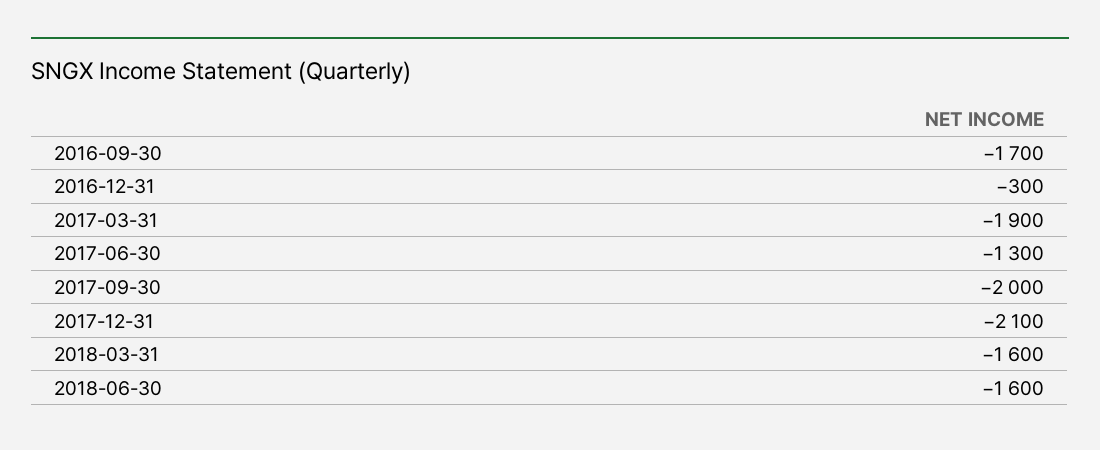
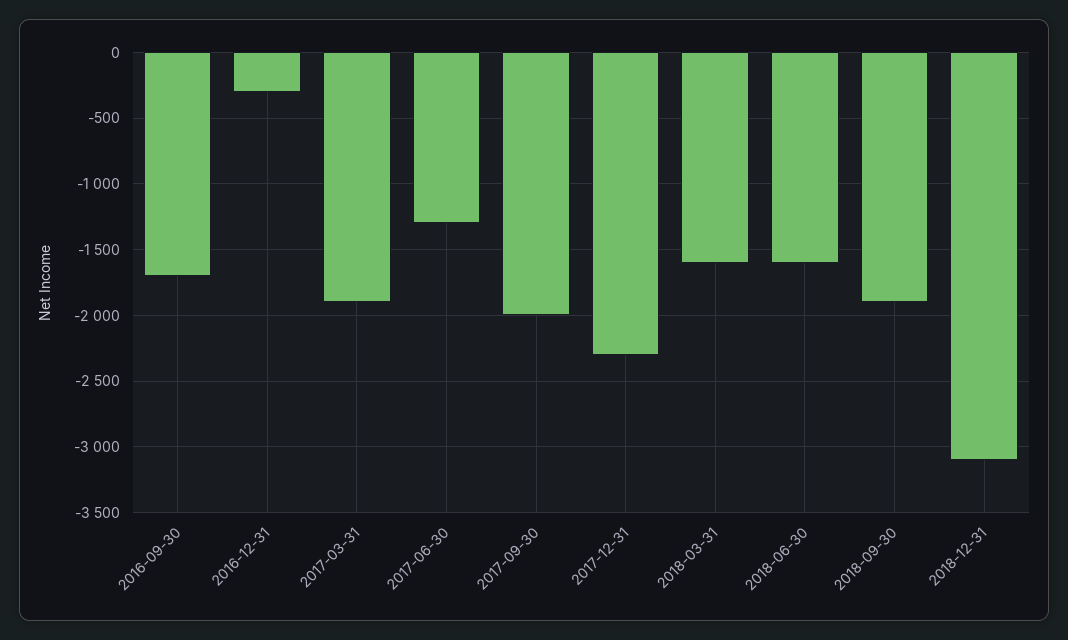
2017-12-31: -2100 -> -2300
2018-09-30: none -> -1900
2018-12-31: none -> -3100

